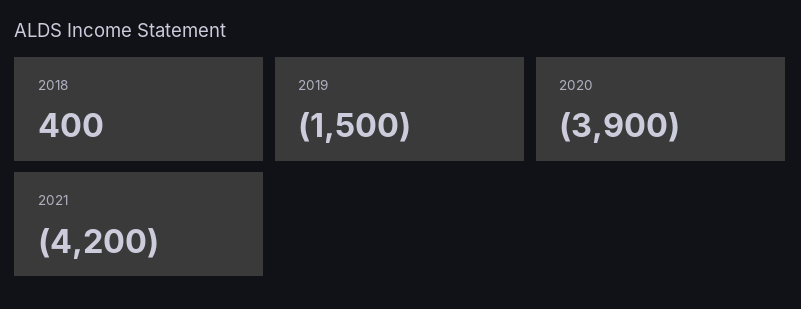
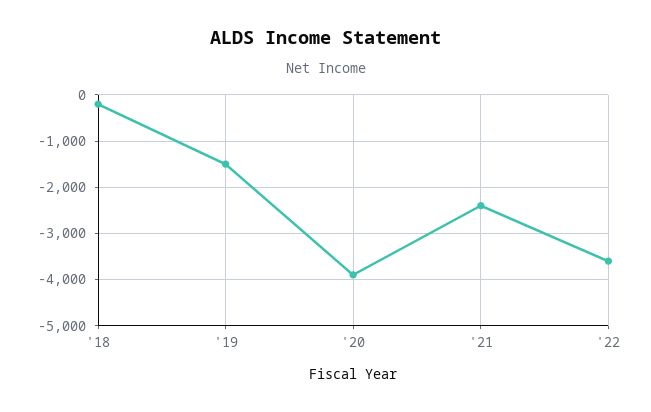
2018: 400 -> -200
2021: -4200 -> -2400
'22: none -> -3600

